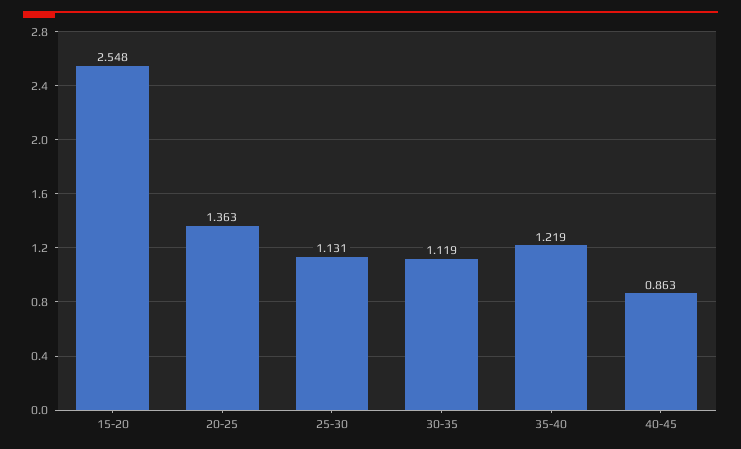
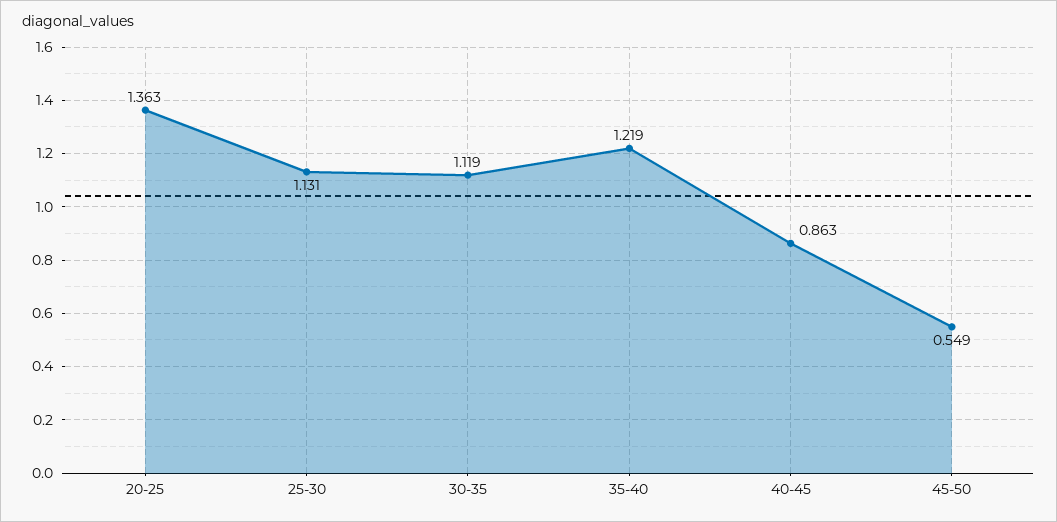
15-20: 2.548 -> none
45-50: none -> 0.549

